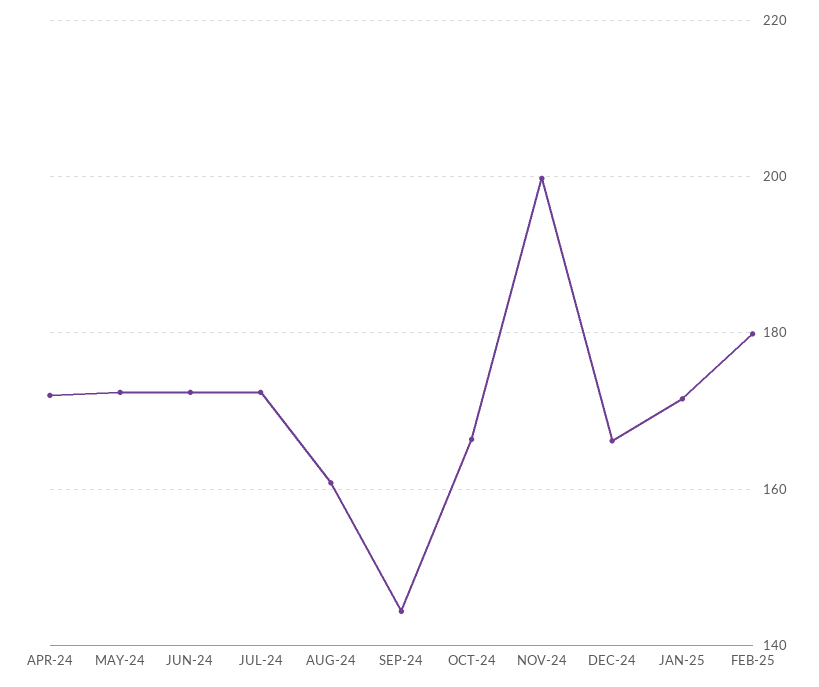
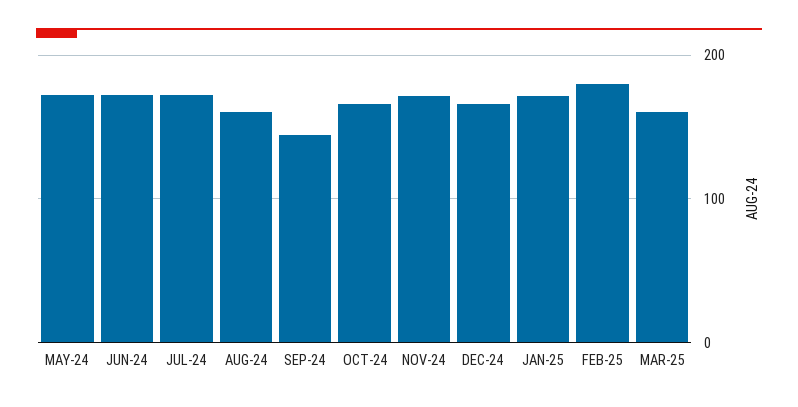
APR-24: 172 -> none
NOV-24: 200 -> 170
MAR-25: none -> 160

